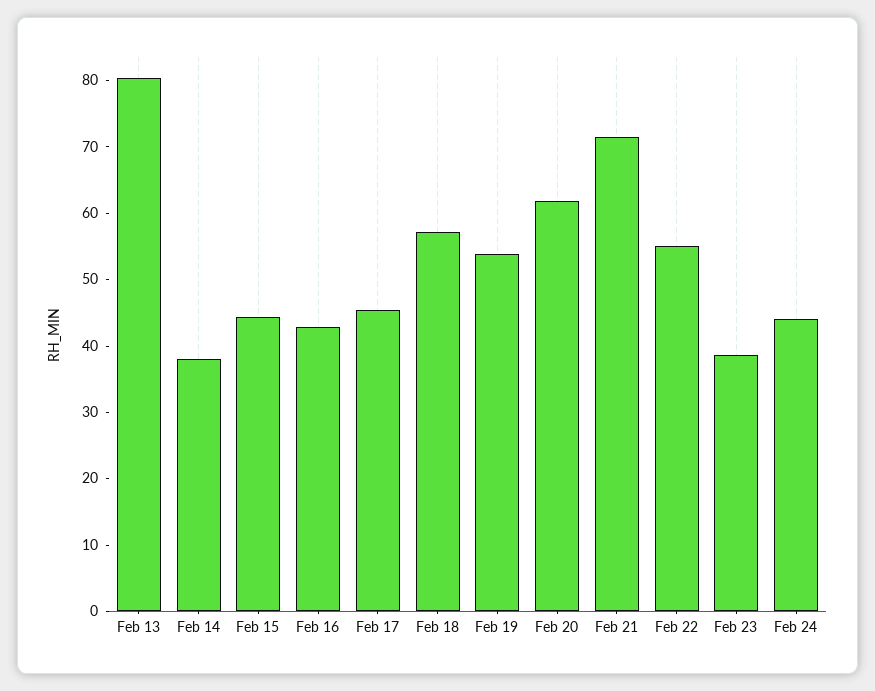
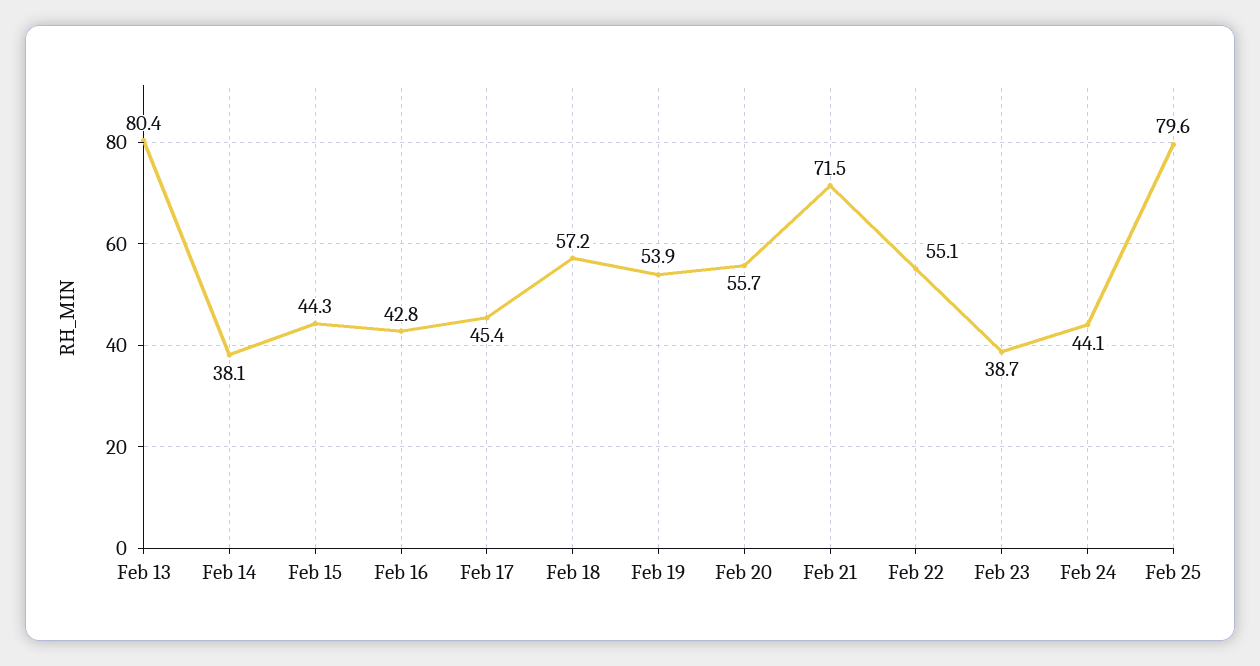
Feb 20: 62 -> 55.7
Feb 25: none -> 79.6

